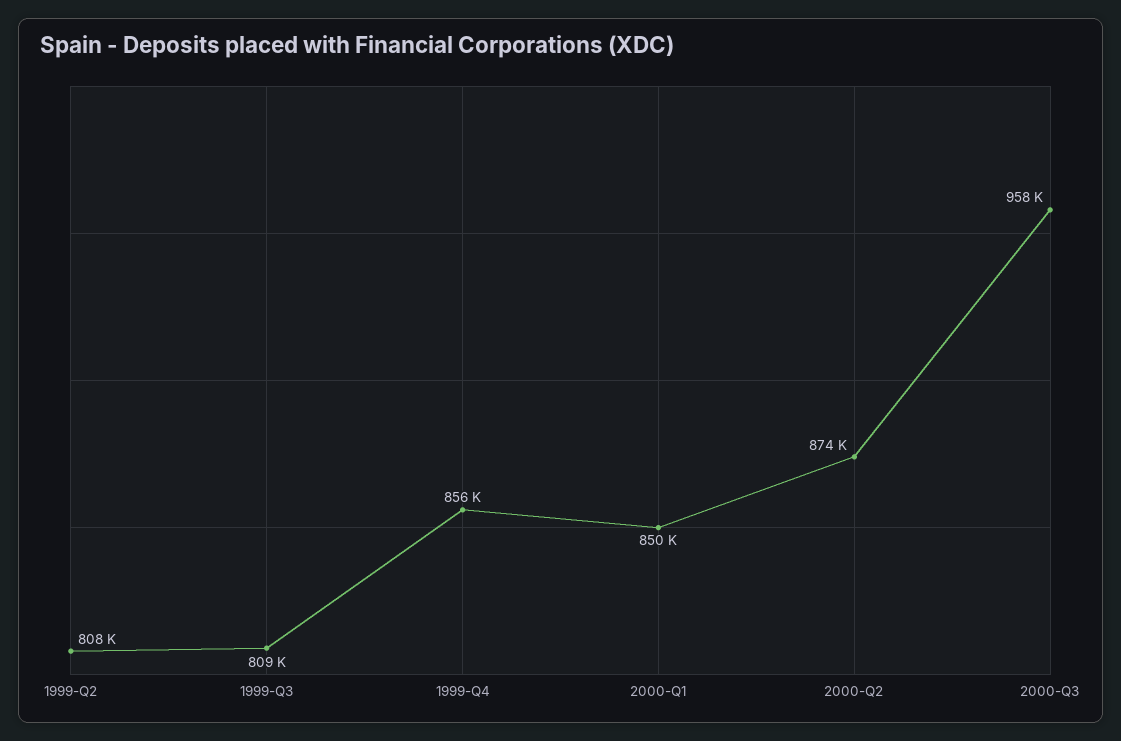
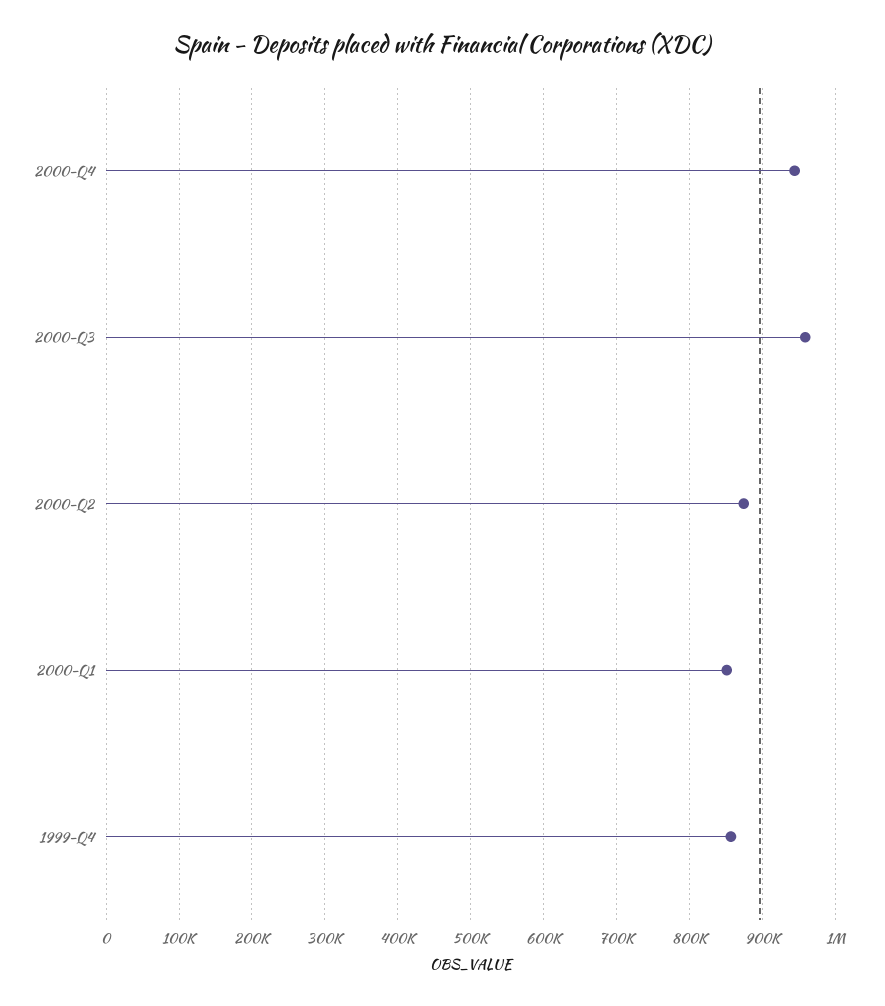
1999-Q2: 808000 -> none
1999-Q3: 809000 -> none
2000-Q4: none -> 940000

